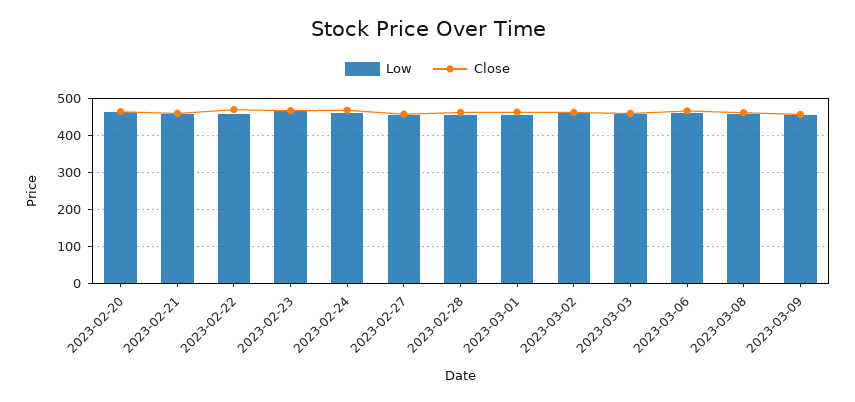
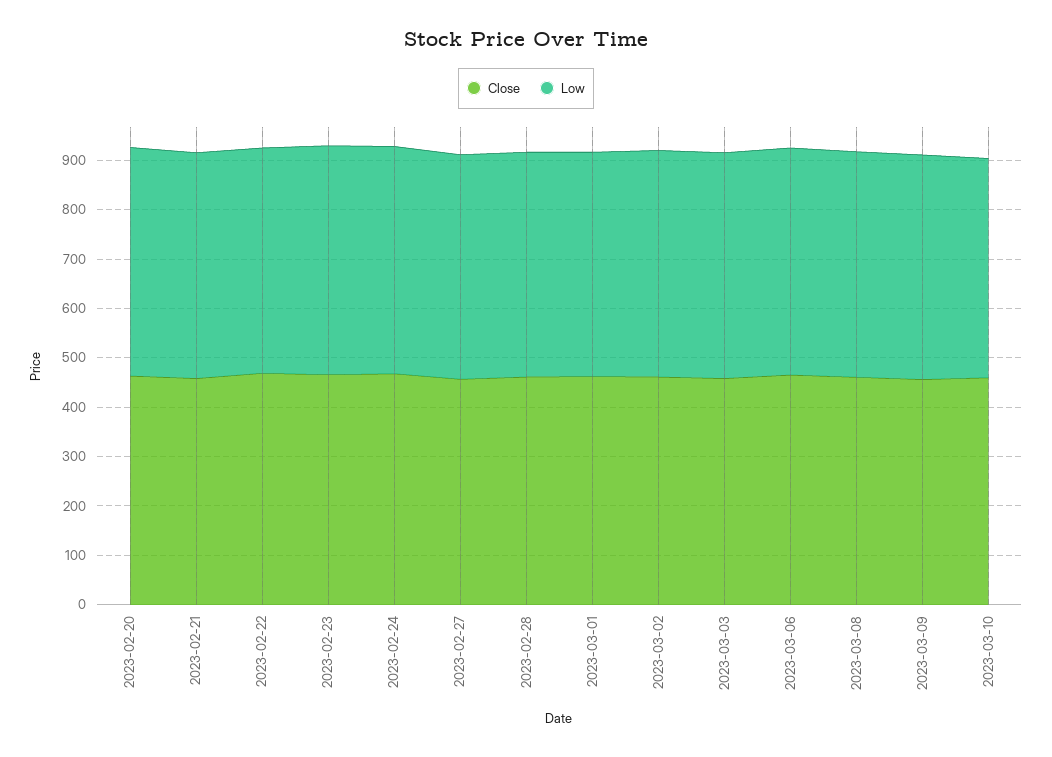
Close, 2023-03-10: none -> 460
Low, 2023-03-10: none -> 440

